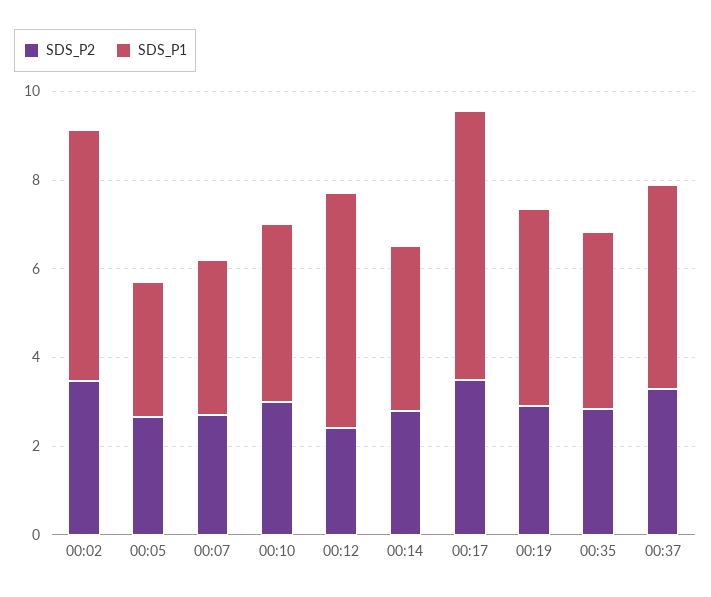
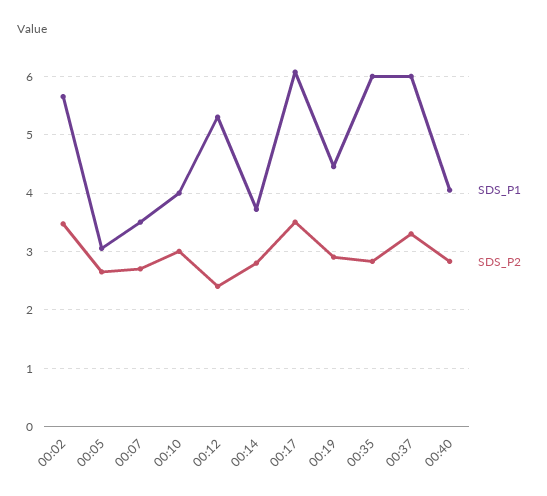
SDS_P1, 00:35: 4 -> 6
SDS_P1, 00:37: 4.5 -> 6
SDS_P1, 00:40: none -> 4
SDS_P2, 00:40: none -> 2.8

